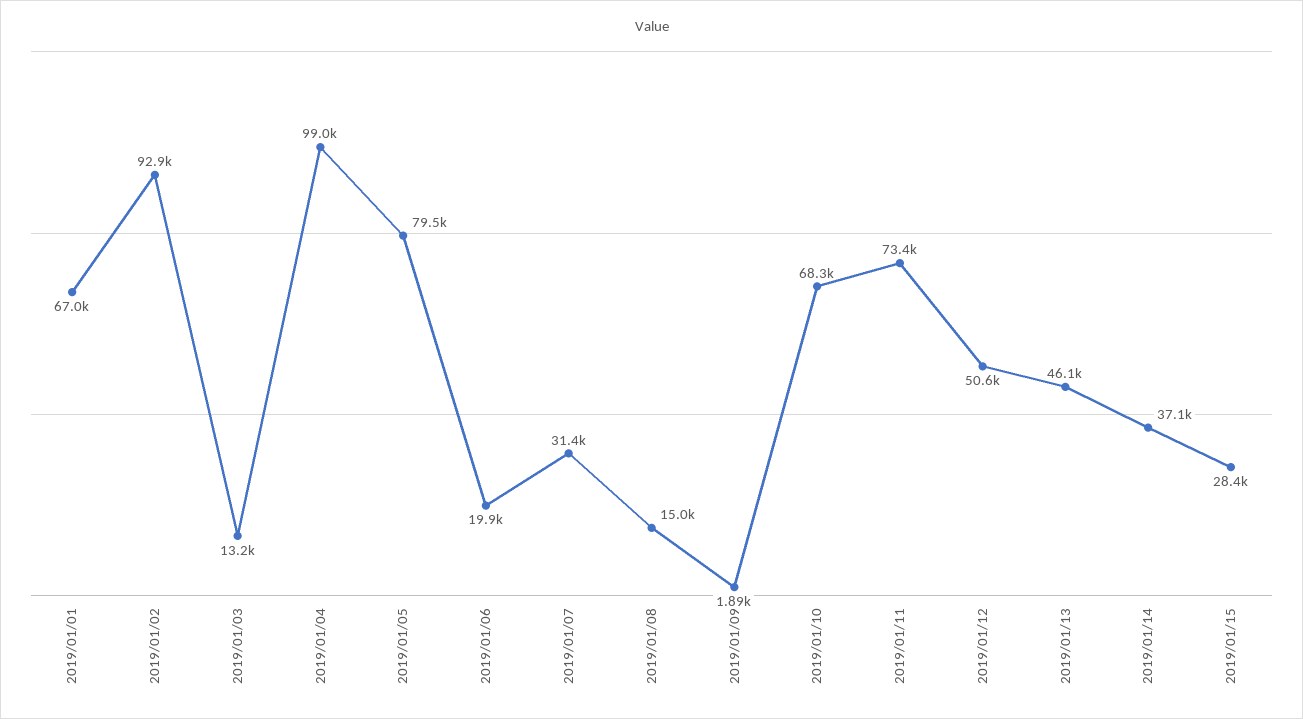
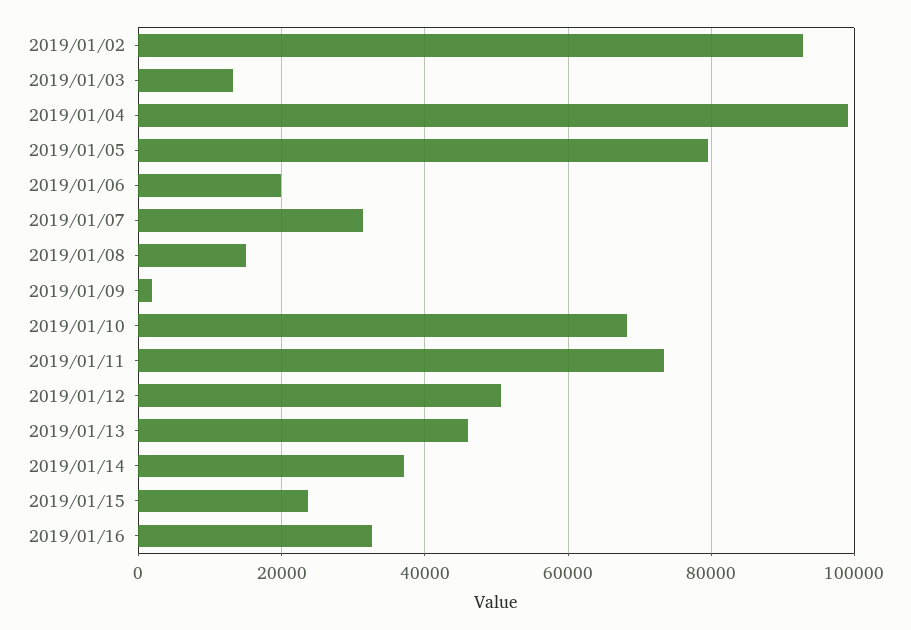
2019/01/01: 67000 -> none
2019/01/15: 28400 -> 24000
2019/01/16: none -> 32000

